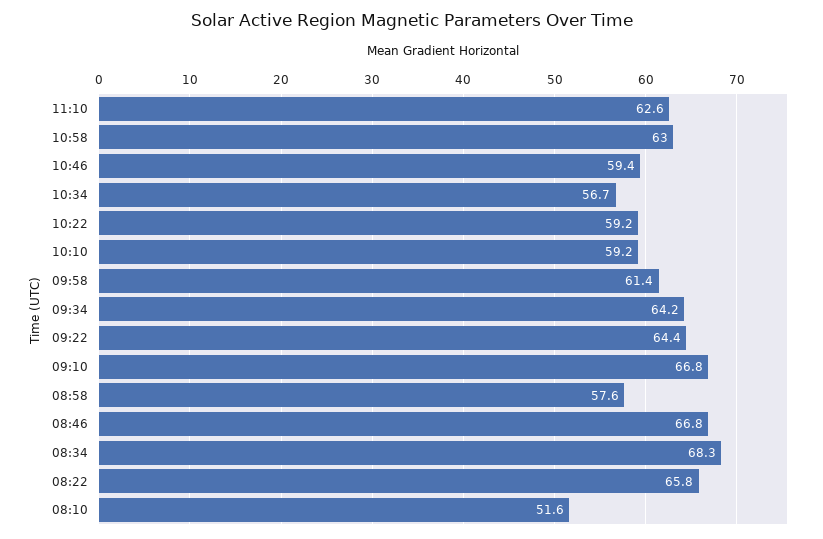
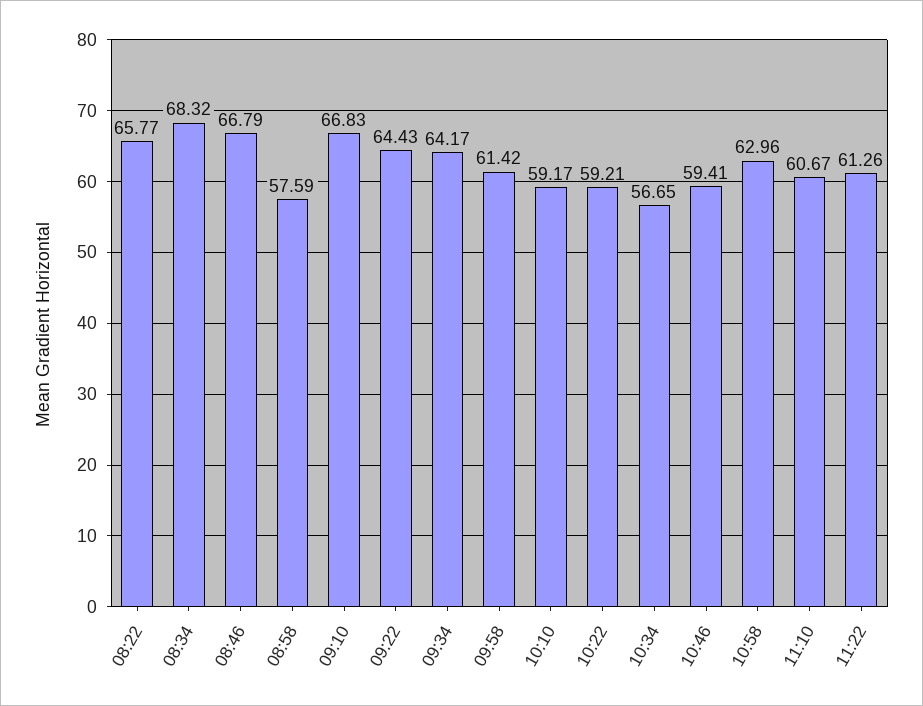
11:10: 62.6 -> 60.67
08:10: 51.6 -> none
11:22: none -> 61.26

